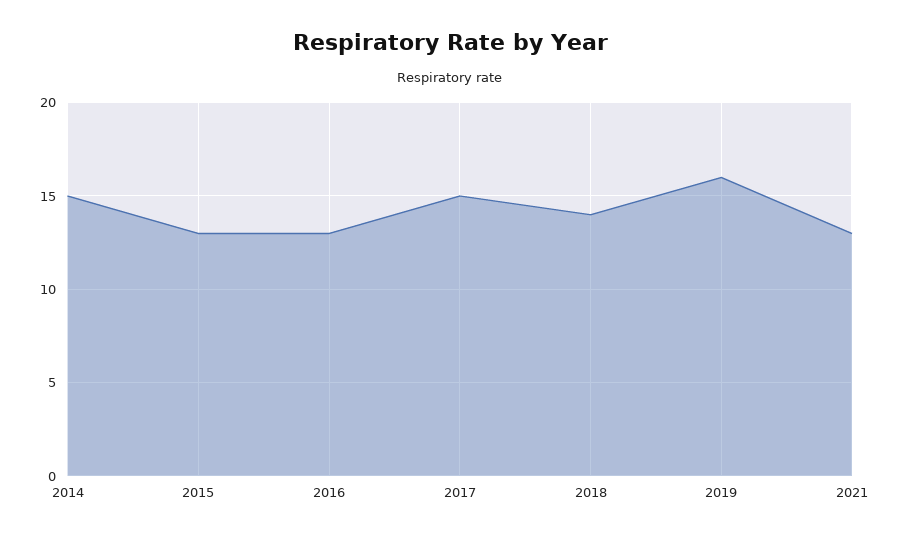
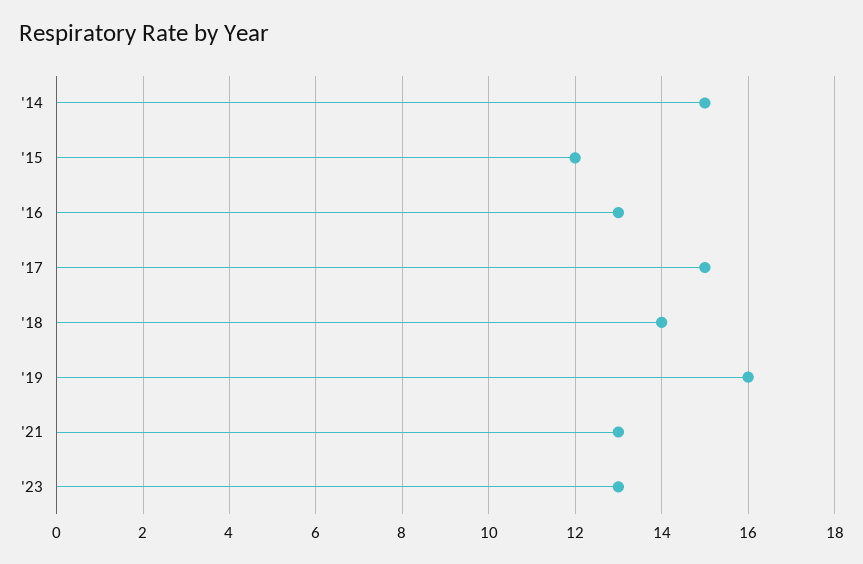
2015: 13 -> 12
'23: none -> 13

